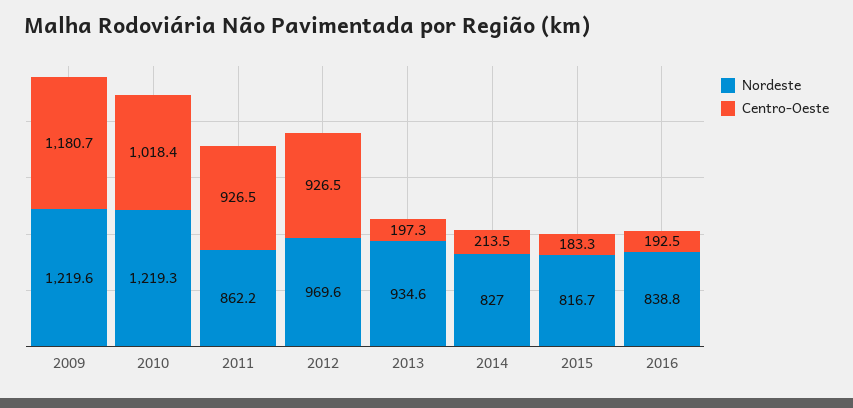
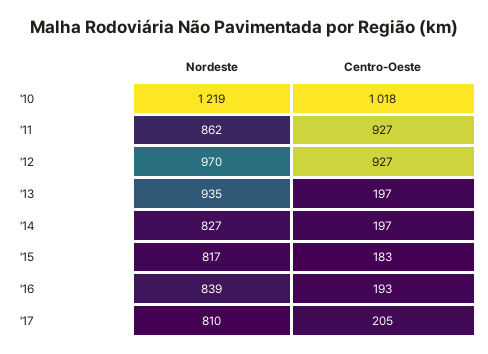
Nordeste, 2009: 1219.6 -> none
Centro-Oeste, 2009: 1180.7 -> none
Centro-Oeste, 2014: 213.5 -> 197
Nordeste, '17: none -> 810
Centro-Oeste, '17: none -> 205

